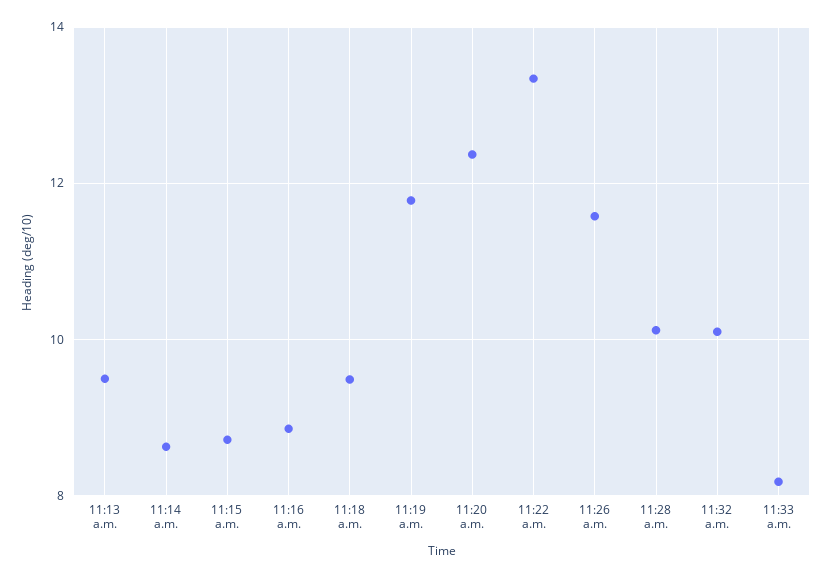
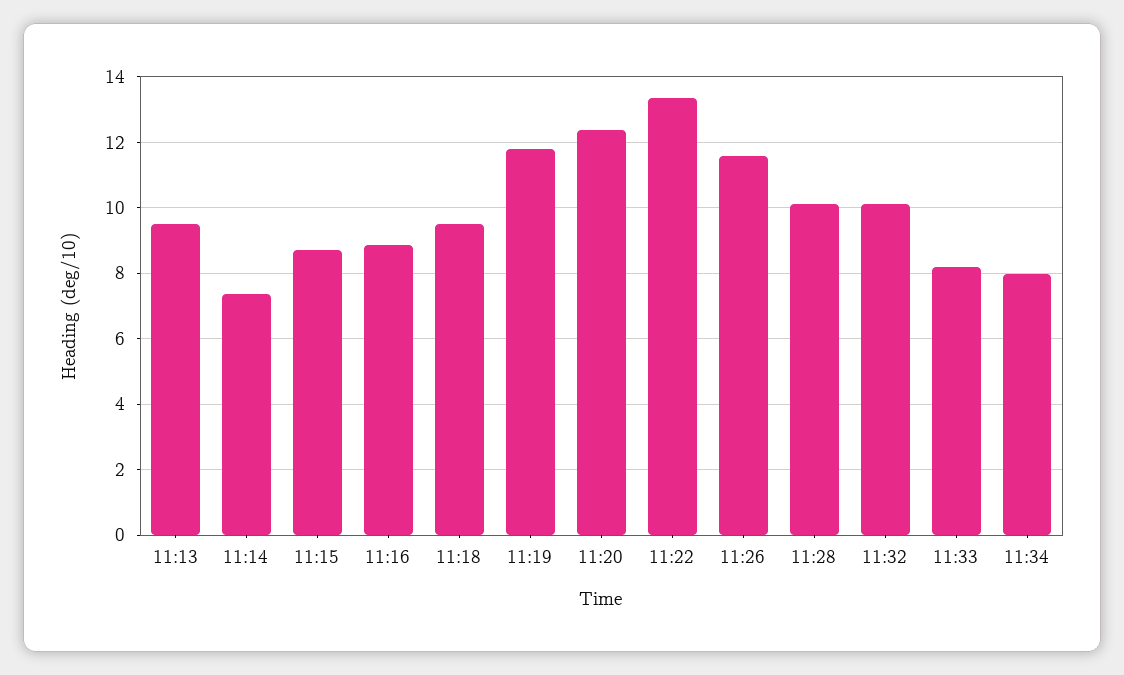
11:14 a.m.: 8.6 -> 7.4
11:34: none -> 8

